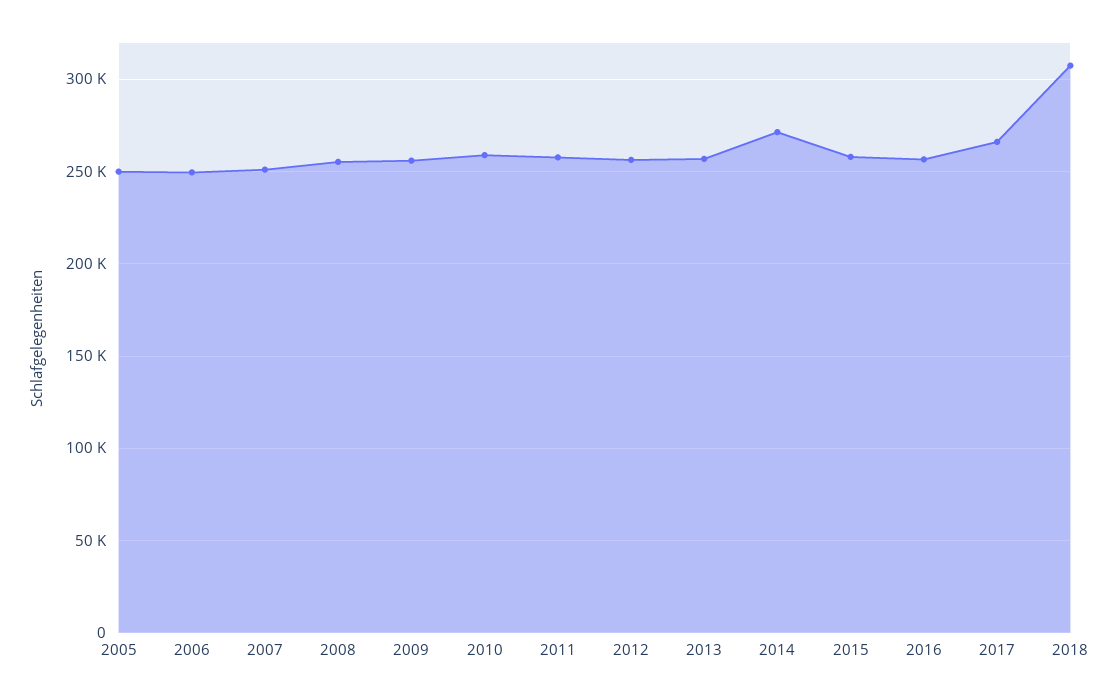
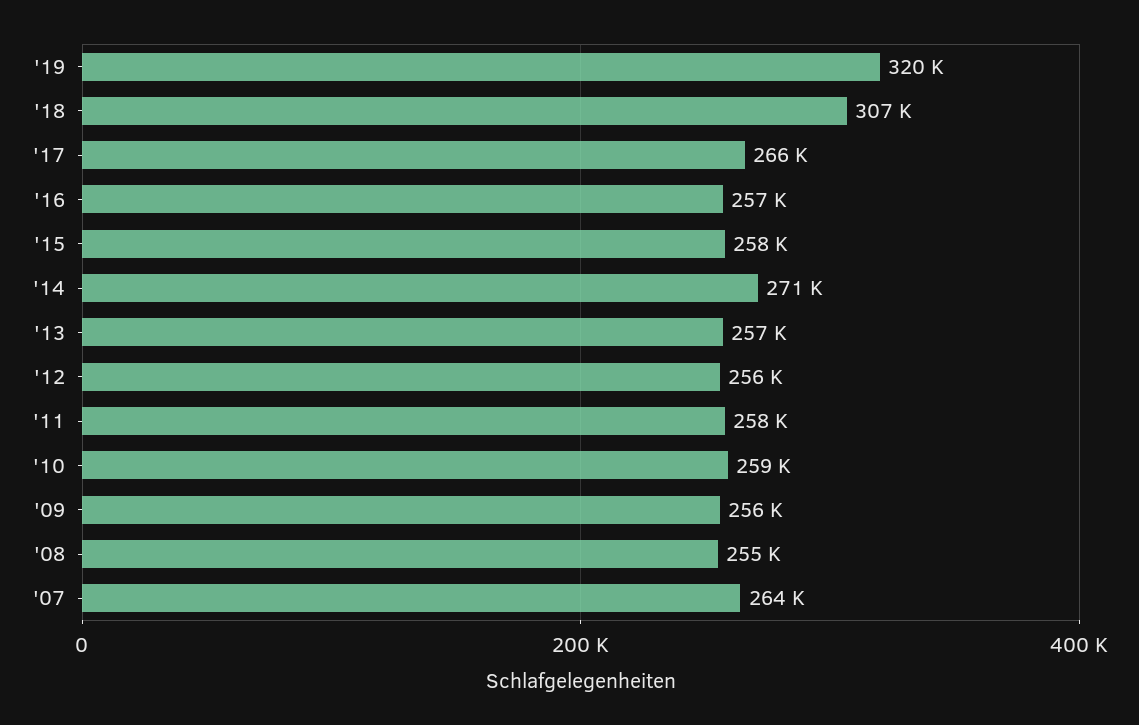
2005: 250000 -> none
2006: 250000 -> none
2007: 250000 -> 264000
'19: none -> 320000

